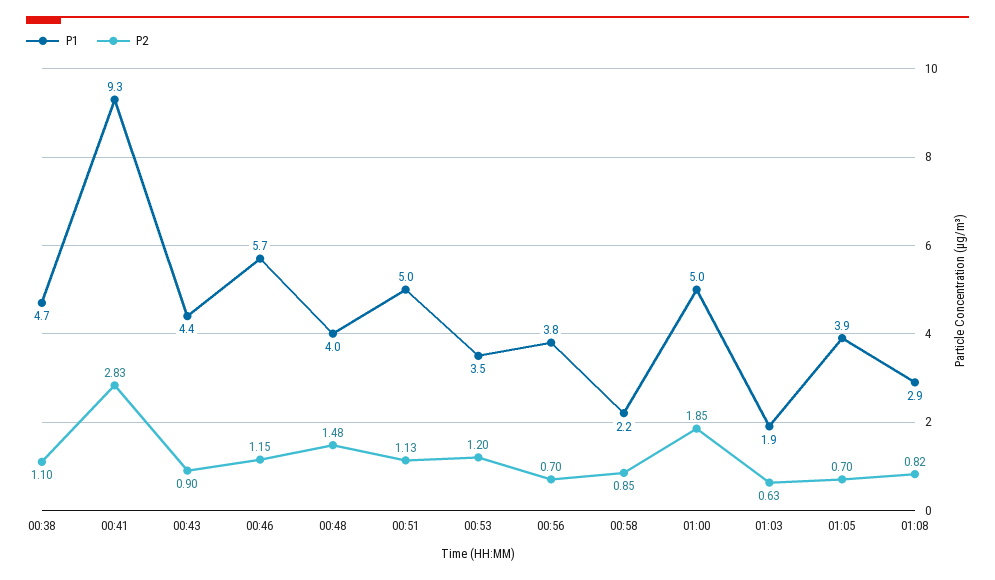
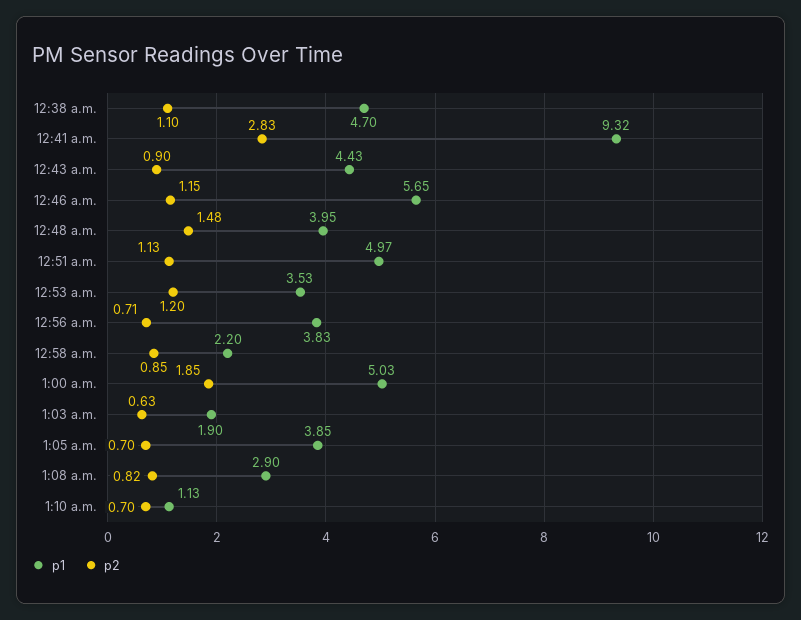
P2, 00:56: 0.7 -> 0.71
P1, 1:10 a.m.: none -> 1.13
P2, 1:10 a.m.: none -> 0.7

